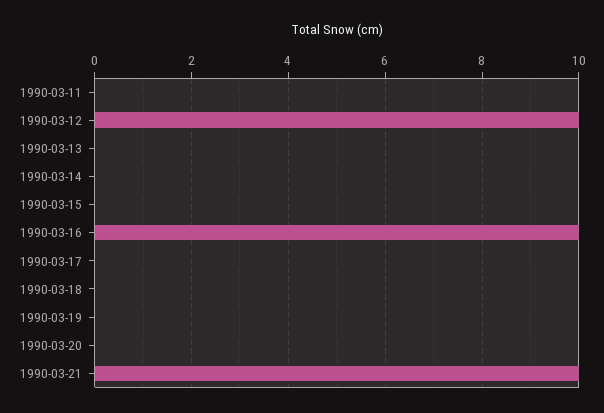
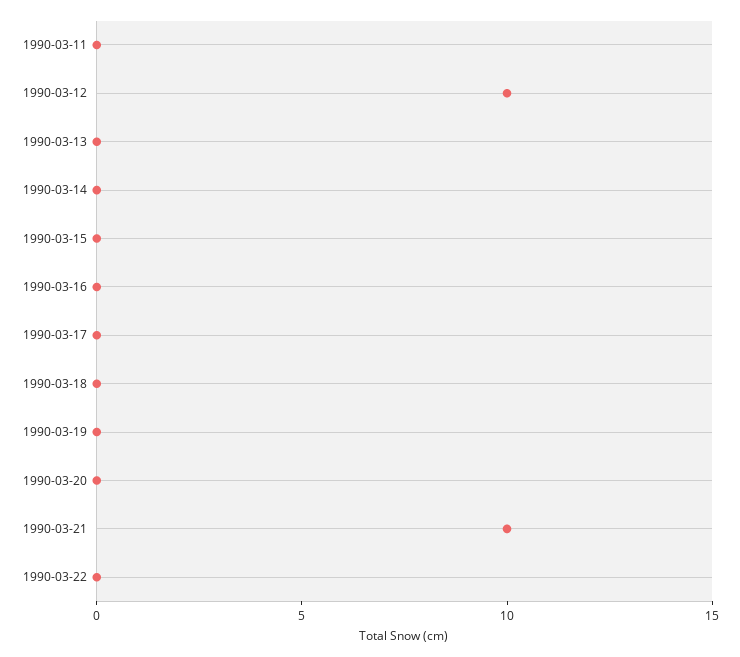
1990-03-16: 10 -> 0
1990-03-22: none -> 0

